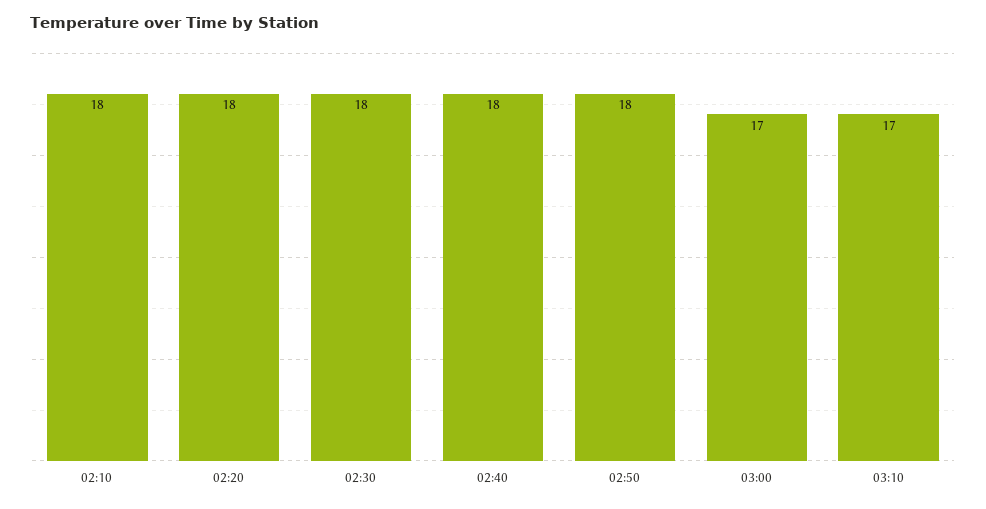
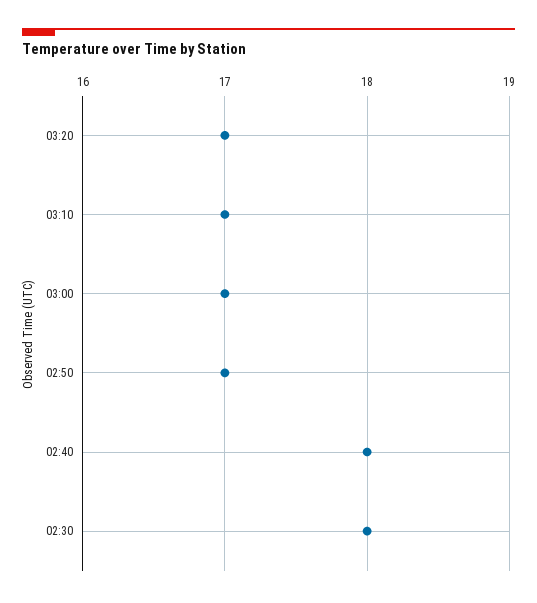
02:10: 18 -> none
02:20: 18 -> none
02:50: 18 -> 17
03:20: none -> 17

